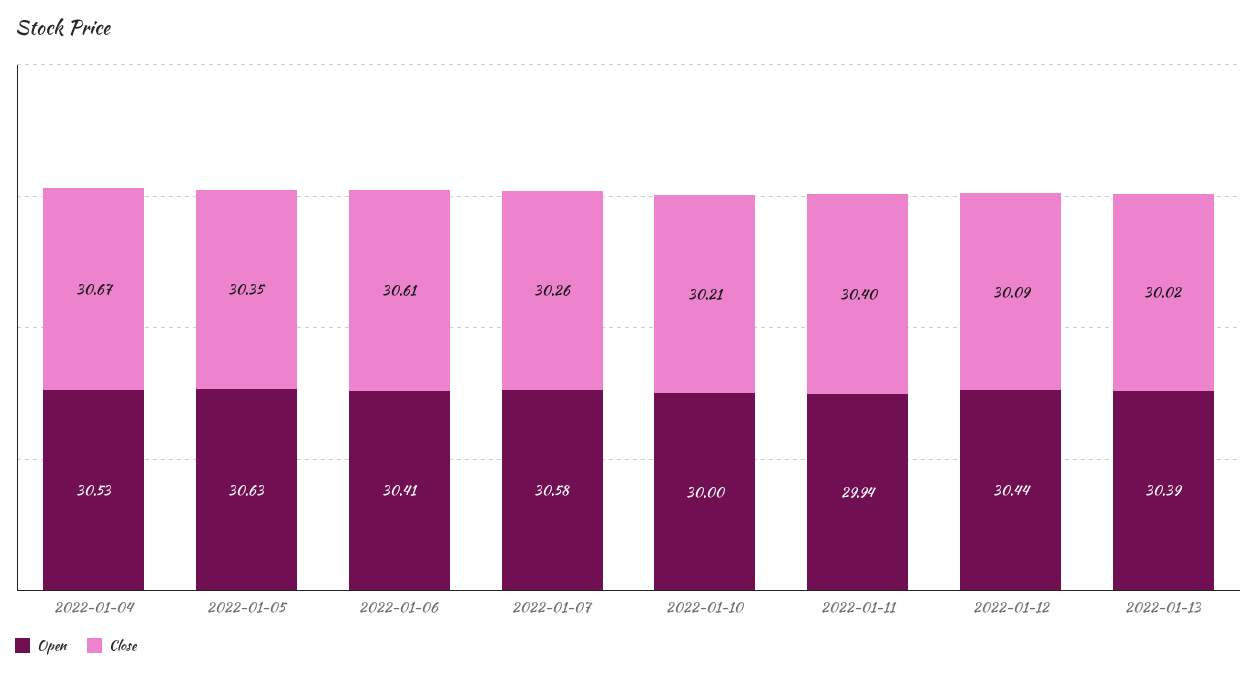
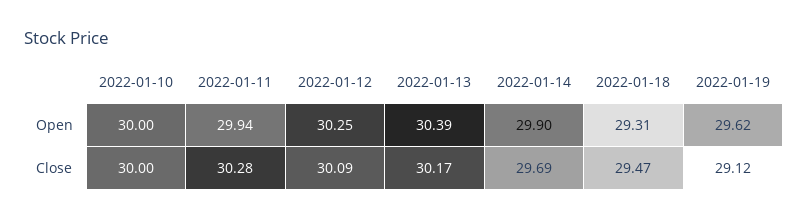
Open, 2022-01-04: 30.53 -> none
Close, 2022-01-04: 30.67 -> none
Open, 2022-01-05: 30.63 -> none
Close, 2022-01-05: 30.35 -> none
Open, 2022-01-06: 30.41 -> none
Close, 2022-01-06: 30.61 -> none
Open, 2022-01-07: 30.58 -> none
Close, 2022-01-07: 30.26 -> none
Close, 2022-01-10: 30.21 -> 30
Close, 2022-01-11: 30.4 -> 30.28
Open, 2022-01-12: 30.44 -> 30.25
Close, 2022-01-13: 30.02 -> 30.17
Open, 2022-01-14: none -> 29.9
Open, 2022-01-18: none -> 29.31
Open, 2022-01-19: none -> 29.62
Close, 2022-01-14: none -> 29.69
Close, 2022-01-18: none -> 29.47
Close, 2022-01-19: none -> 29.12

